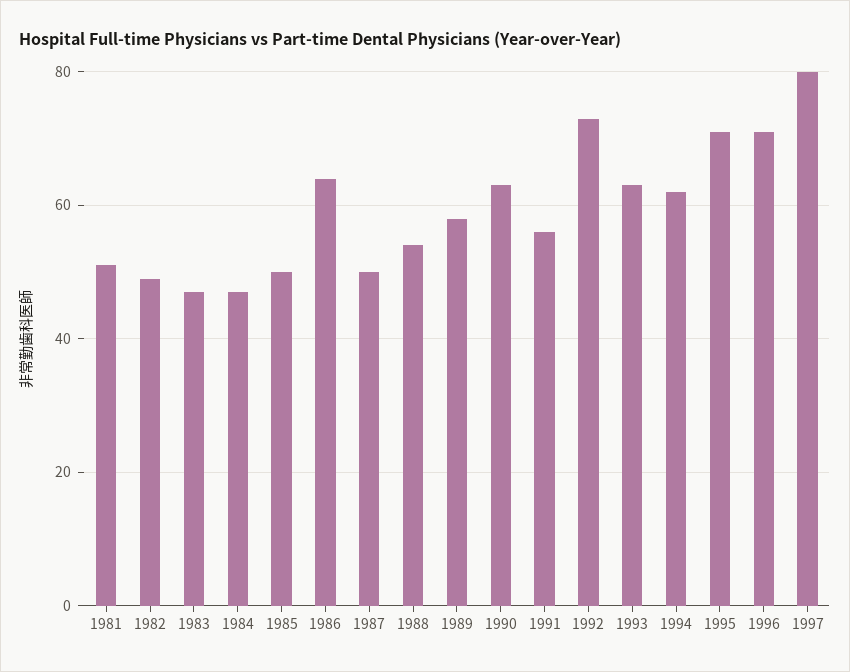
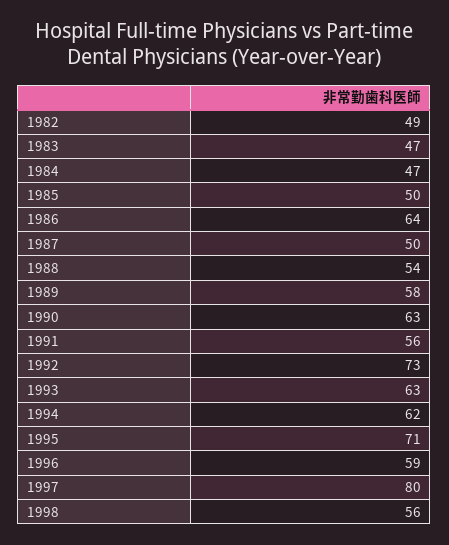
1981: 50 -> none
1996: 70 -> 59
1998: none -> 56

